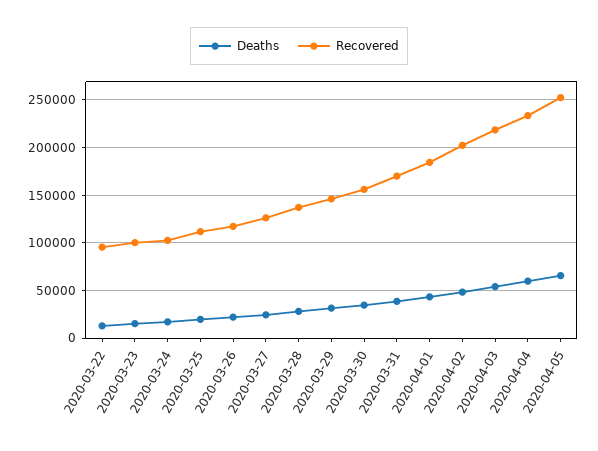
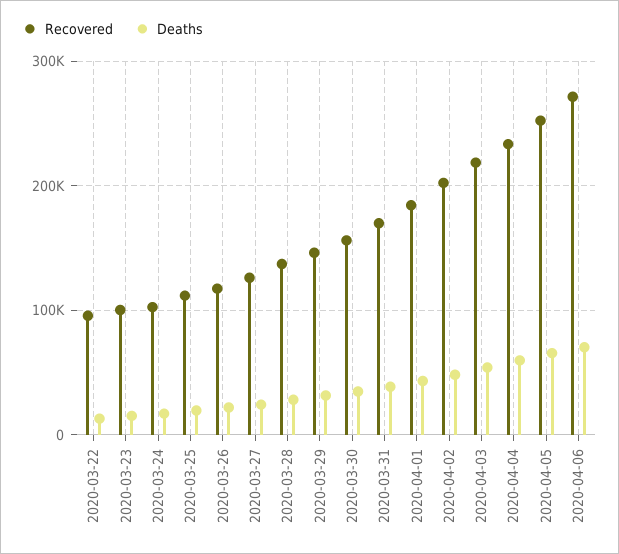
Recovered, 2020-04-06: none -> 270000
Deaths, 2020-04-06: none -> 70000

